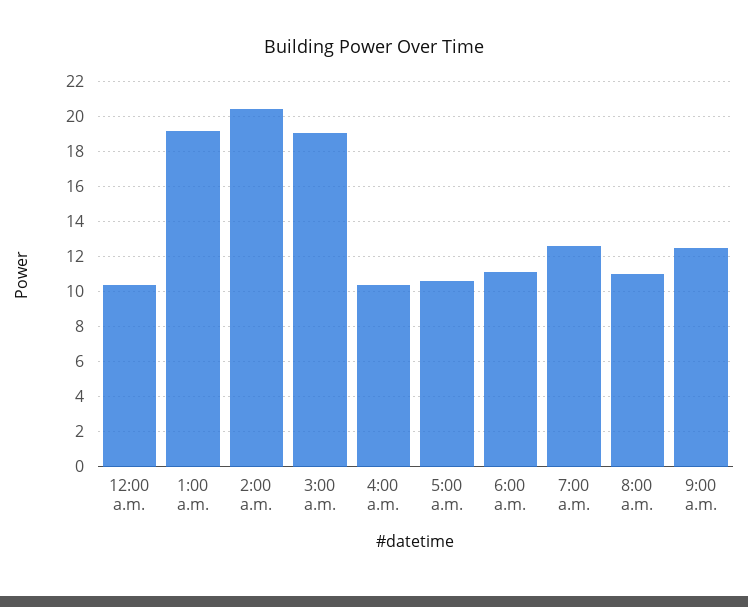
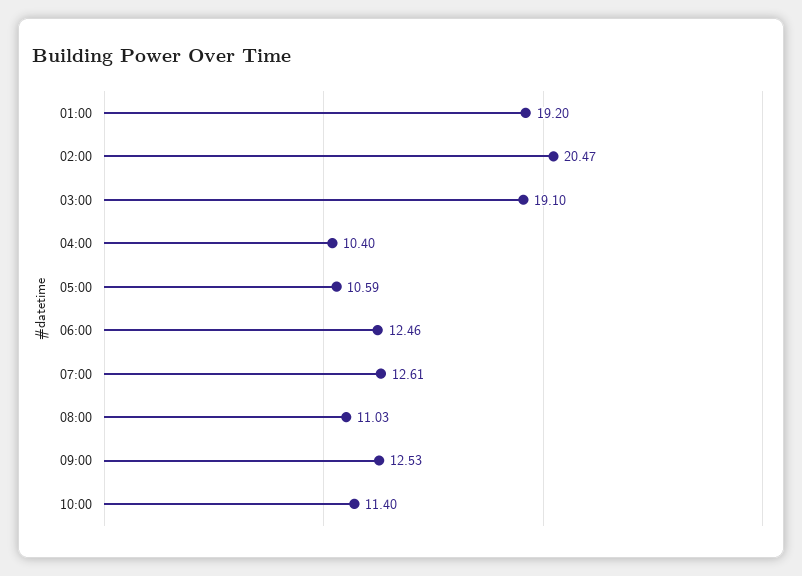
12:00 a.m.: 10.5 -> none
6:00 a.m.: 11 -> 12.46
10:00: none -> 11.4

